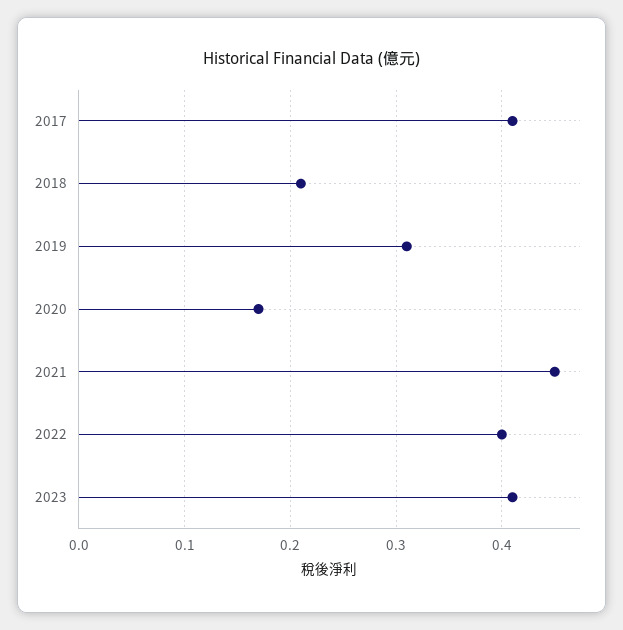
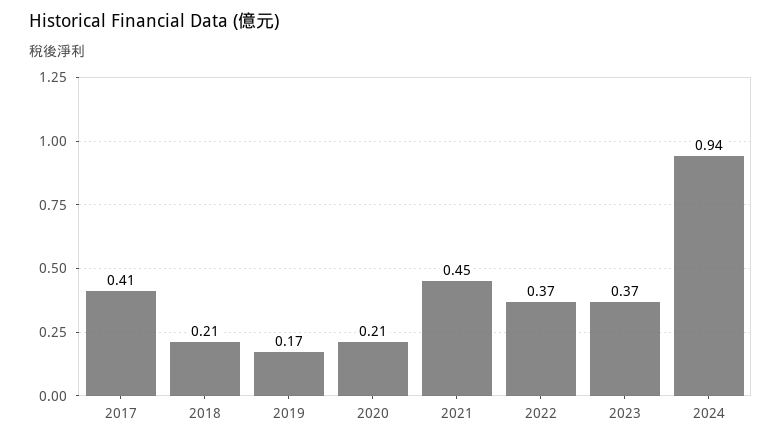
2019: 0.31 -> 0.17
2020: 0.17 -> 0.21
2022: 0.4 -> 0.37
2023: 0.41 -> 0.37
2024: none -> 0.94

